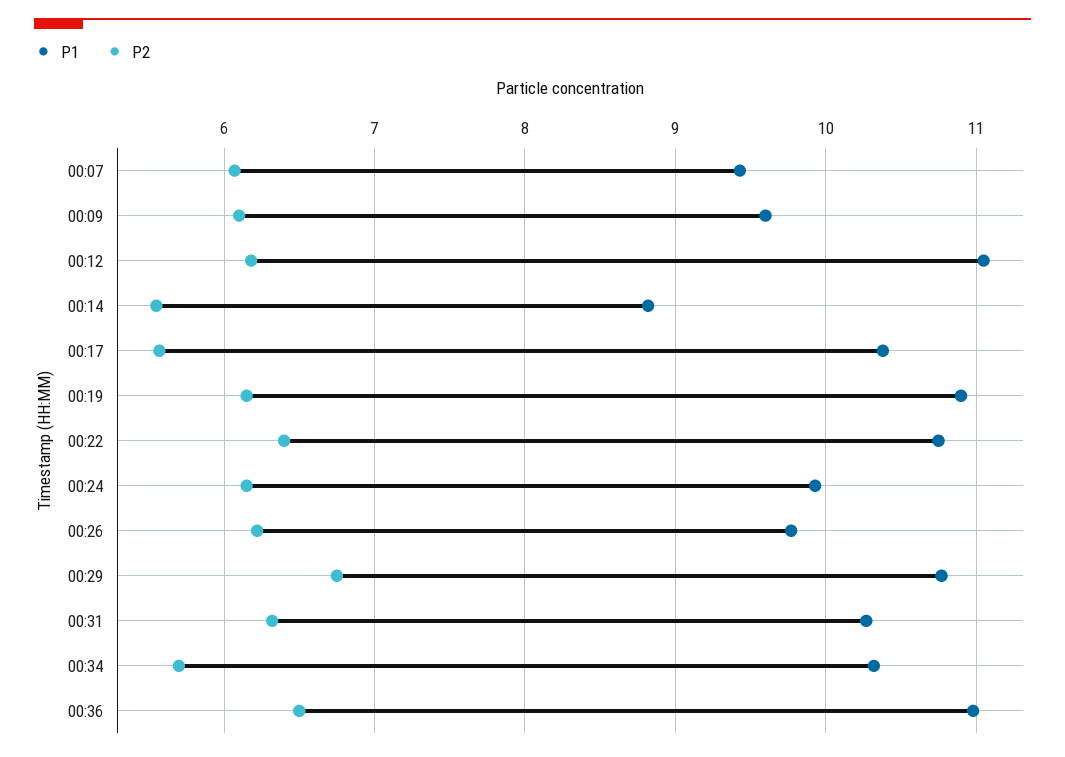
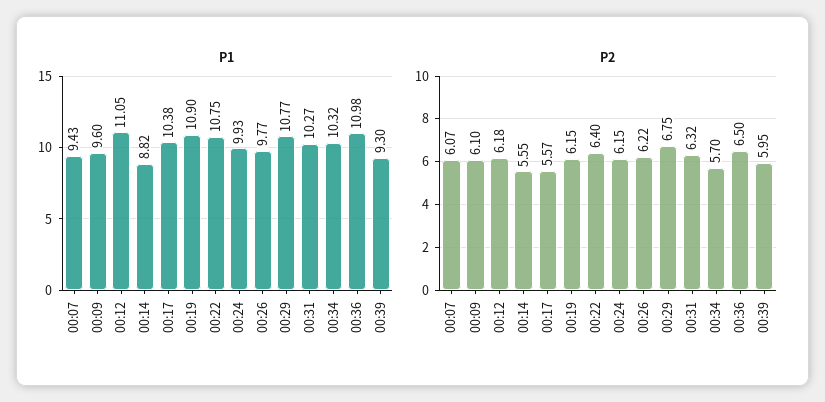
P1, 00:39: none -> 9.3
P2, 00:39: none -> 5.95

